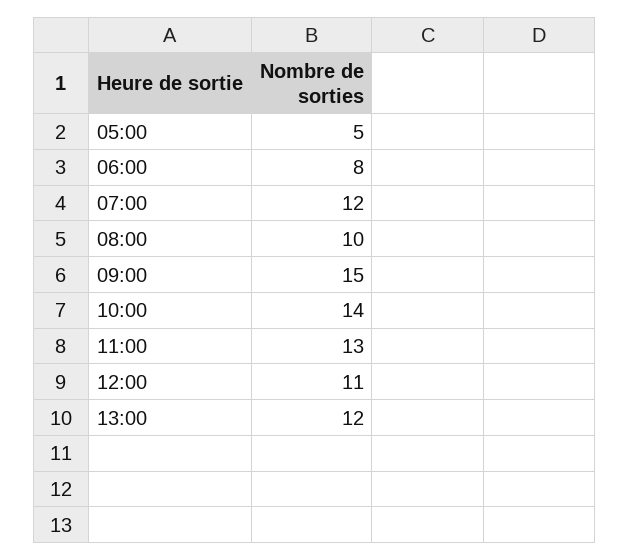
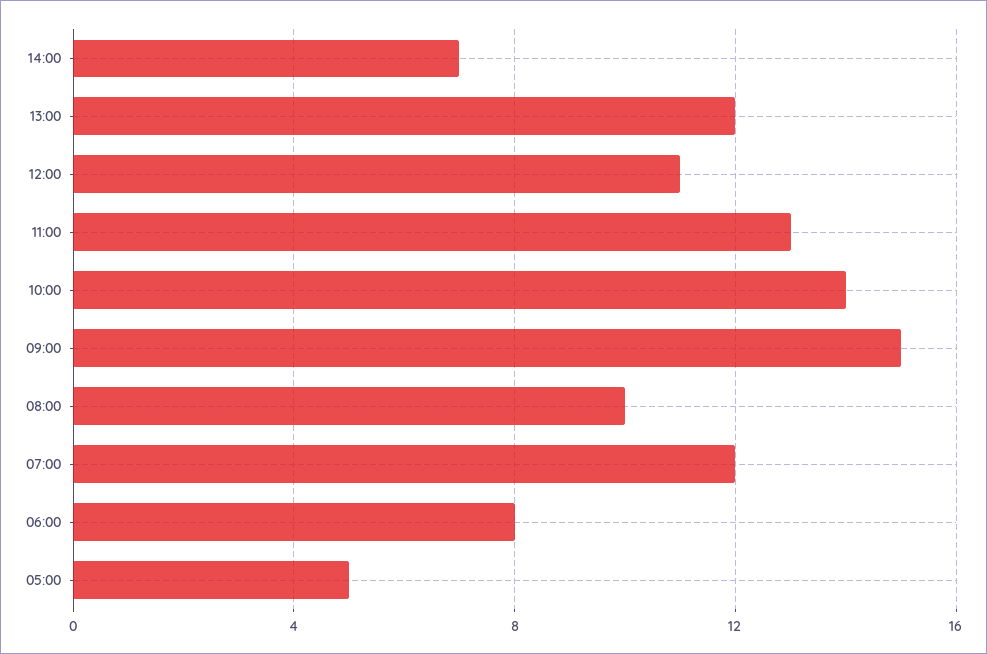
14:00: none -> 7

